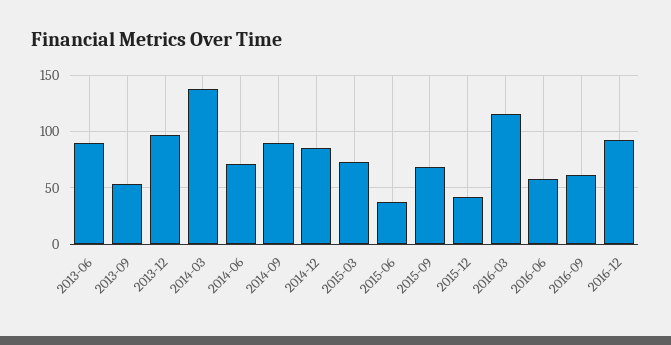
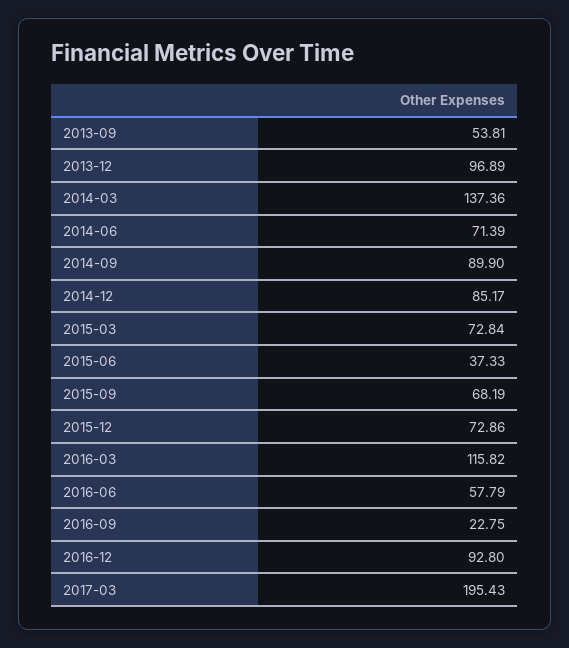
2013-06: 90 -> none
2015-12: 40 -> 72.86
2016-09: 60 -> 22.75
2017-03: none -> 195.43

